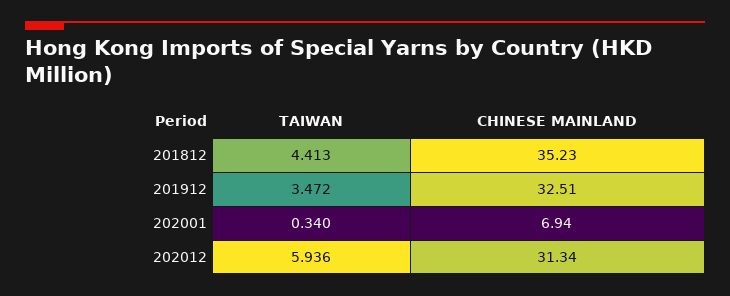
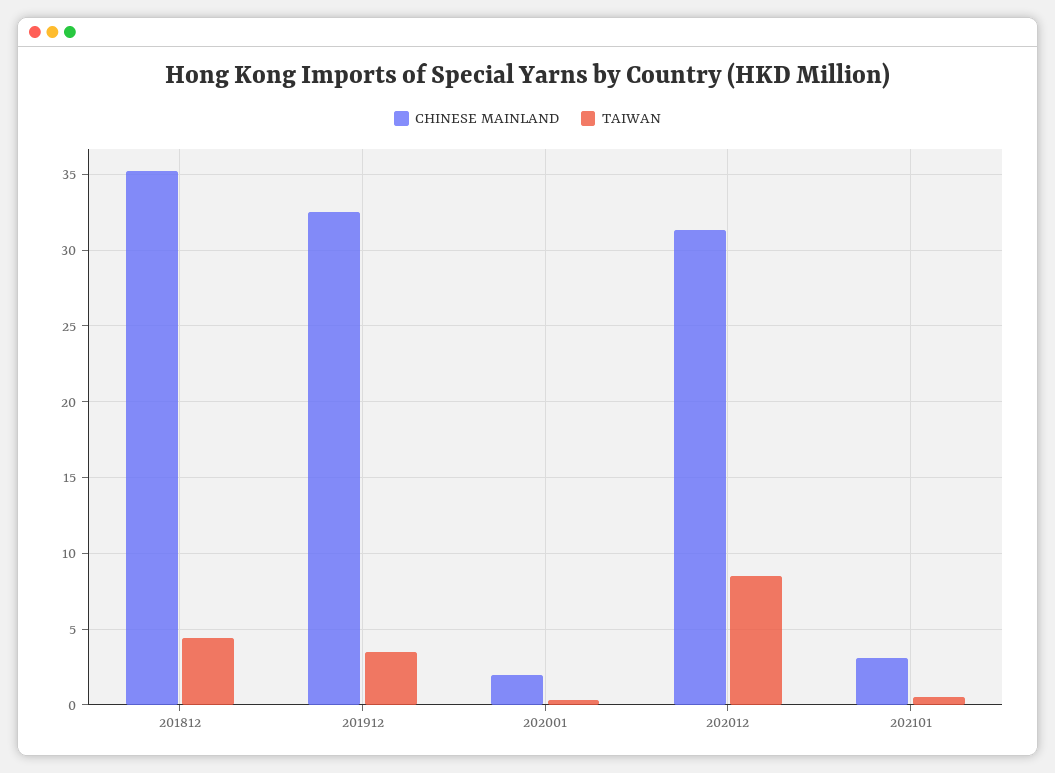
CHINESE MAINLAND, 202001: 6.94 -> 2
TAIWAN, 202012: 5.936 -> 8.5
CHINESE MAINLAND, 202101: none -> 3
TAIWAN, 202101: none -> 0.5

